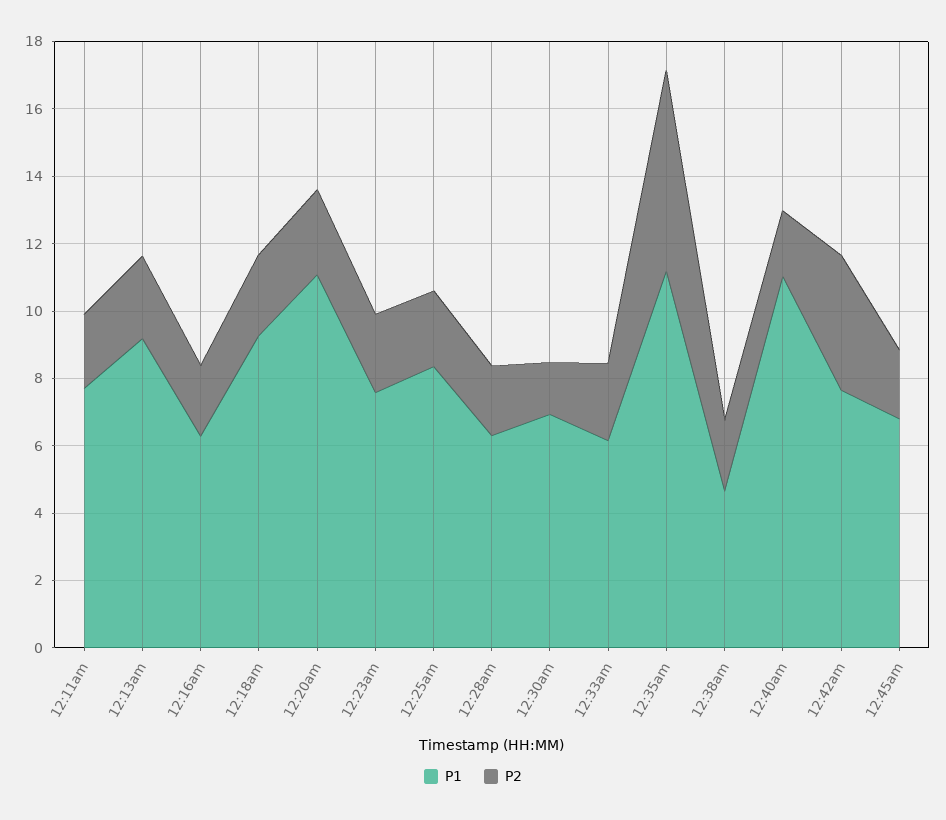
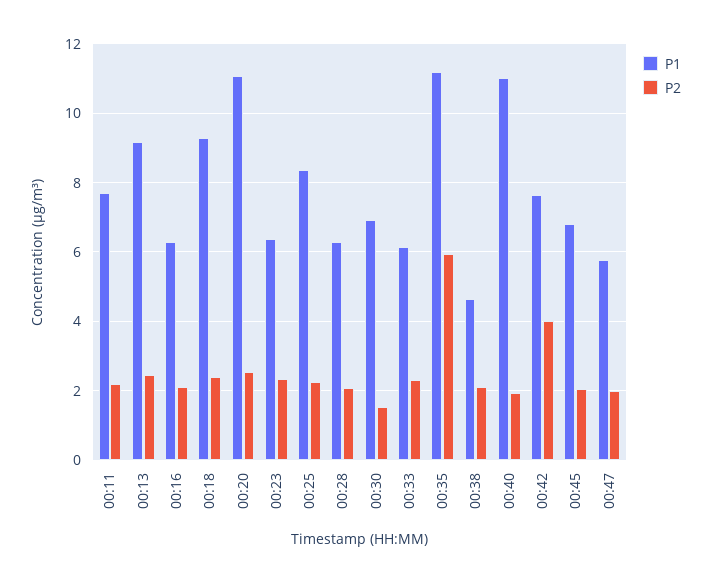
P1, 12:23am: 7.5 -> 6.4
P1, 00:47: none -> 5.8
P2, 00:47: none -> 2

